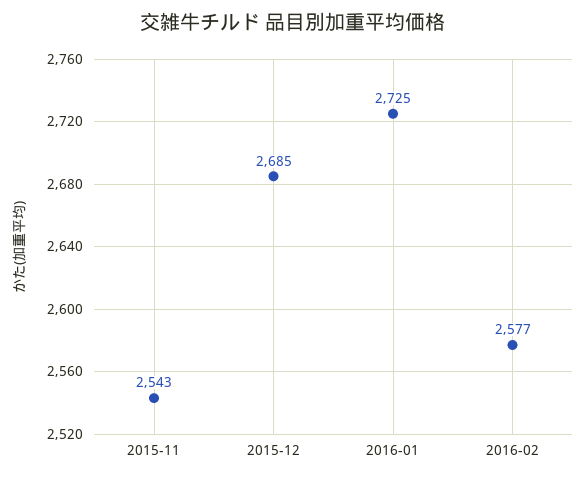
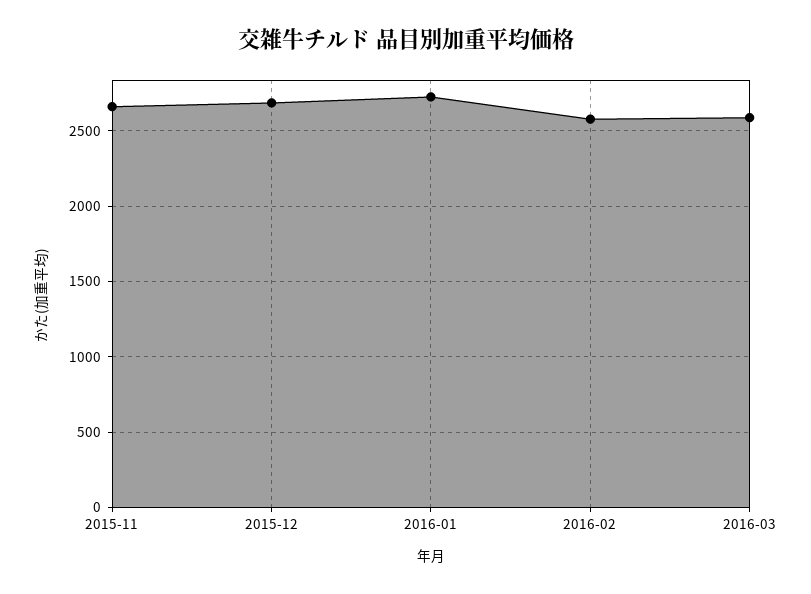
2015-11: 2543 -> 2650
2016-03: none -> 2600

